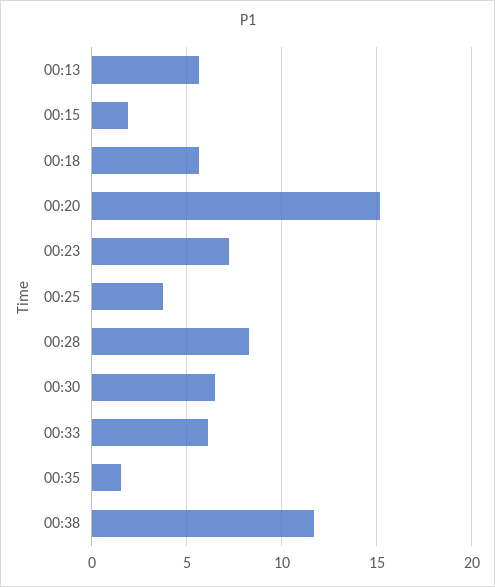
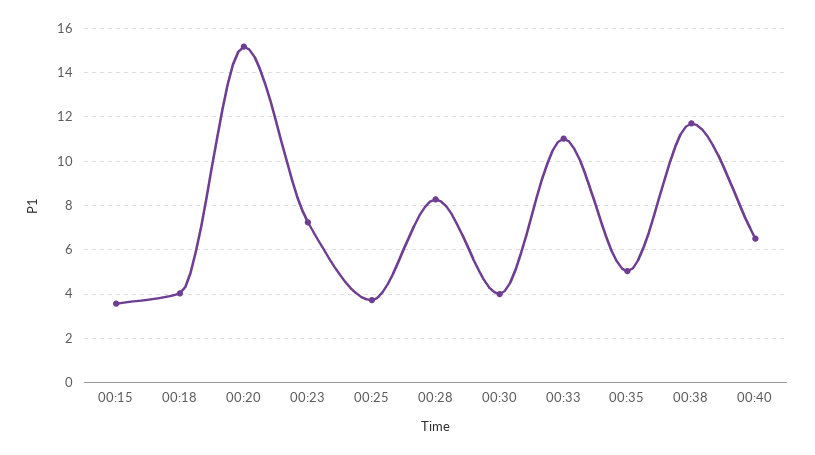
00:13: 5.5 -> none
00:15: 2 -> 3.5
00:18: 5.5 -> 4
00:30: 6.5 -> 4
00:33: 6 -> 11
00:35: 1.5 -> 5
00:40: none -> 6.5

